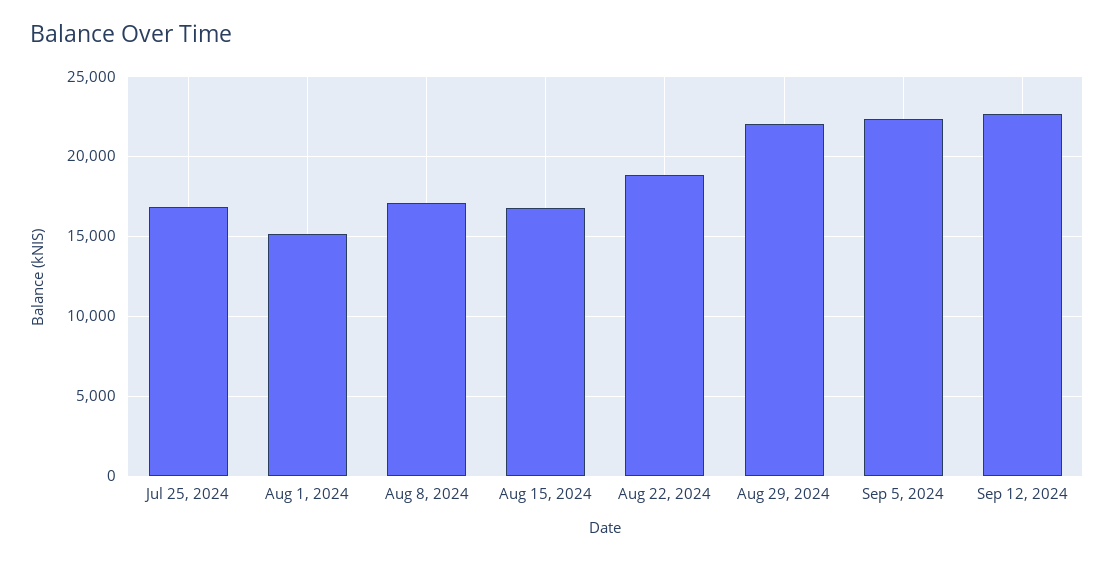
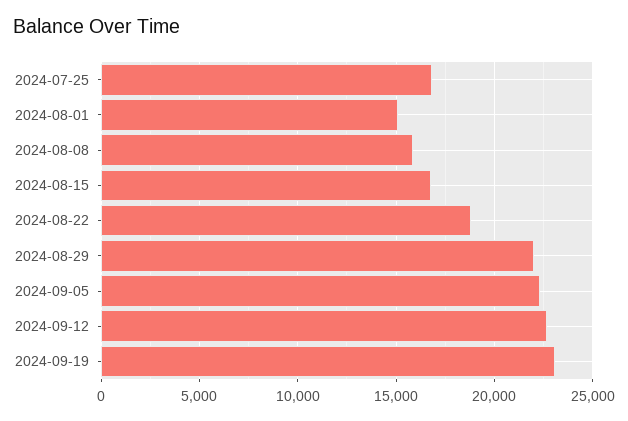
Aug 8, 2024: 17000 -> 16000
2024-09-19: none -> 23000

